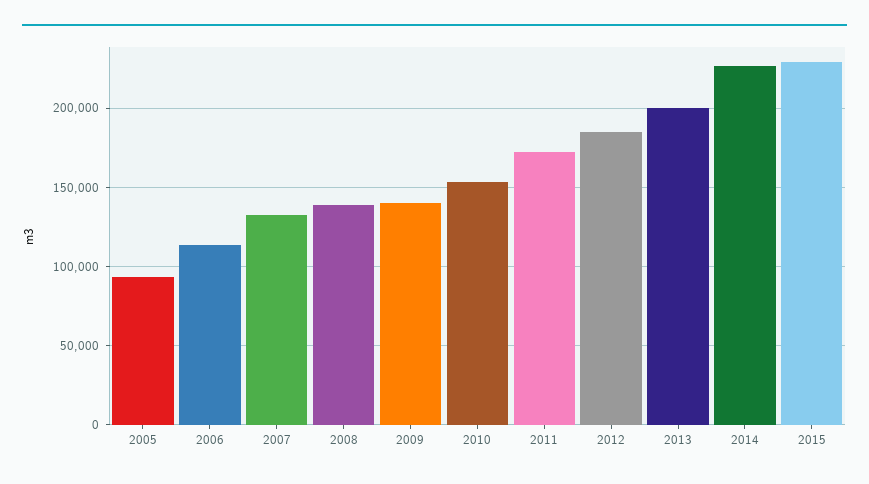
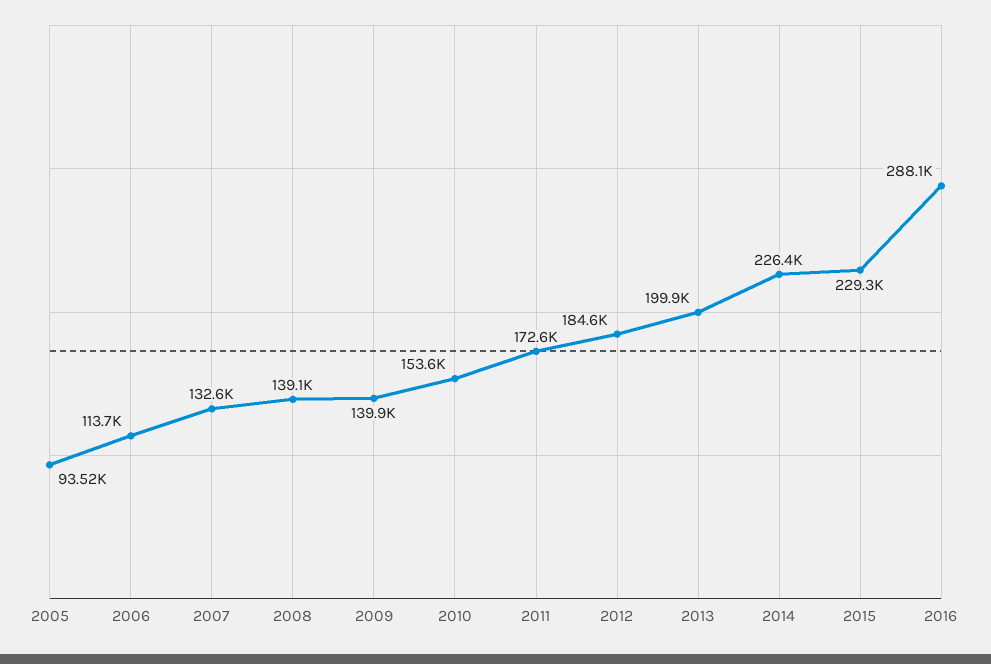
2016: none -> 288100

